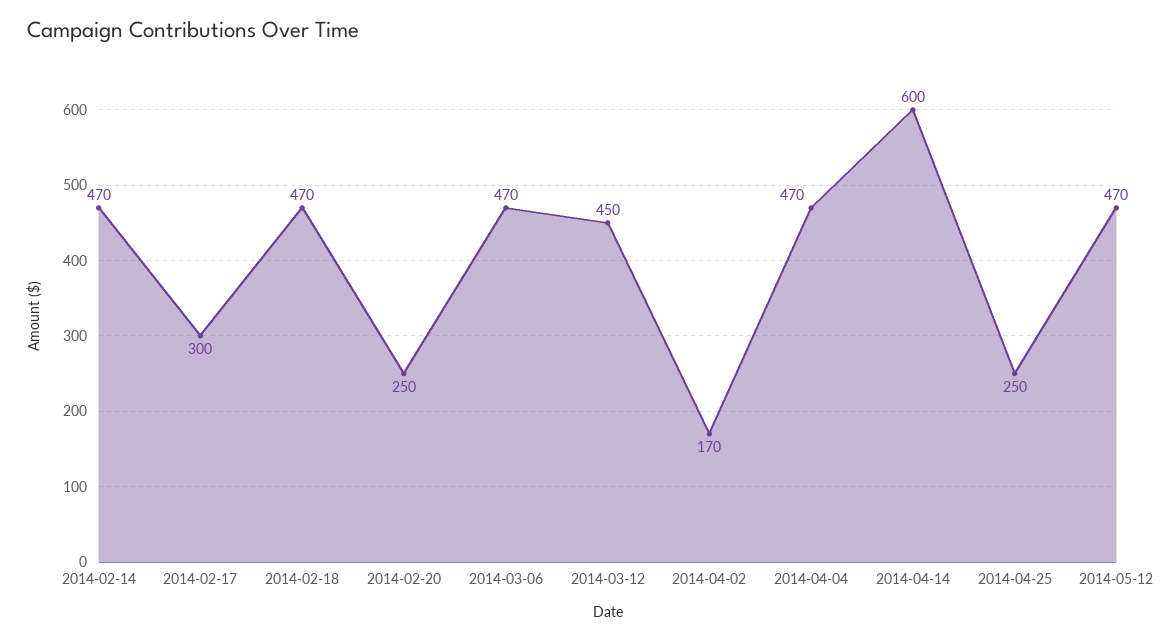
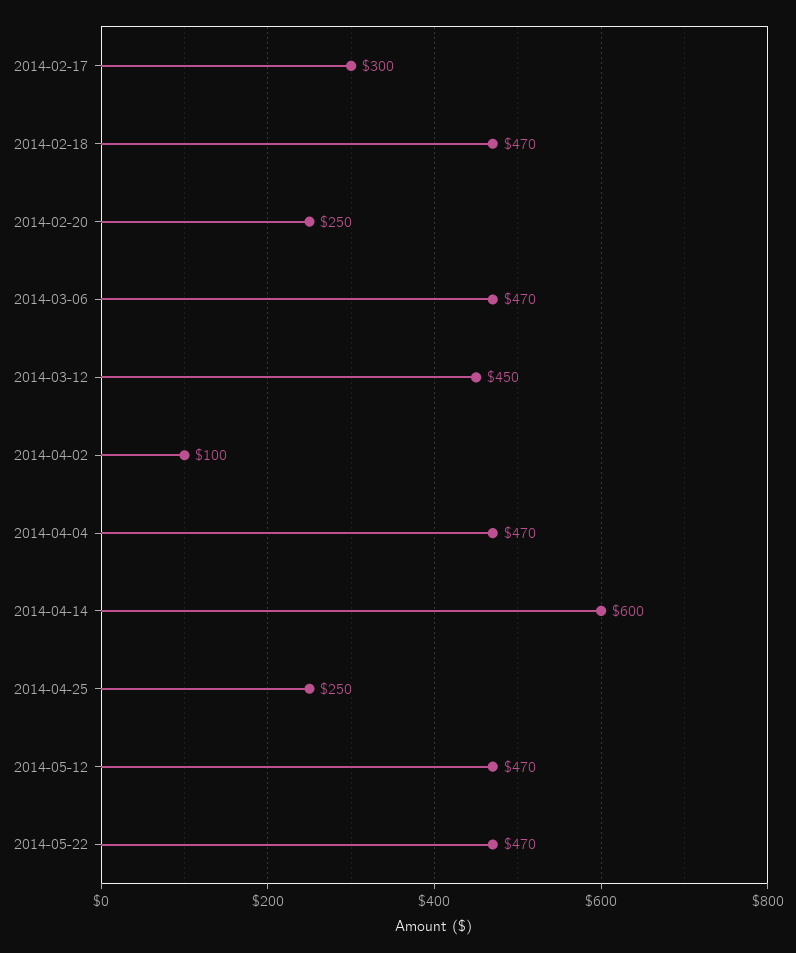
2014-02-14: 470 -> none
2014-04-02: 170 -> 100
2014-05-22: none -> 470

